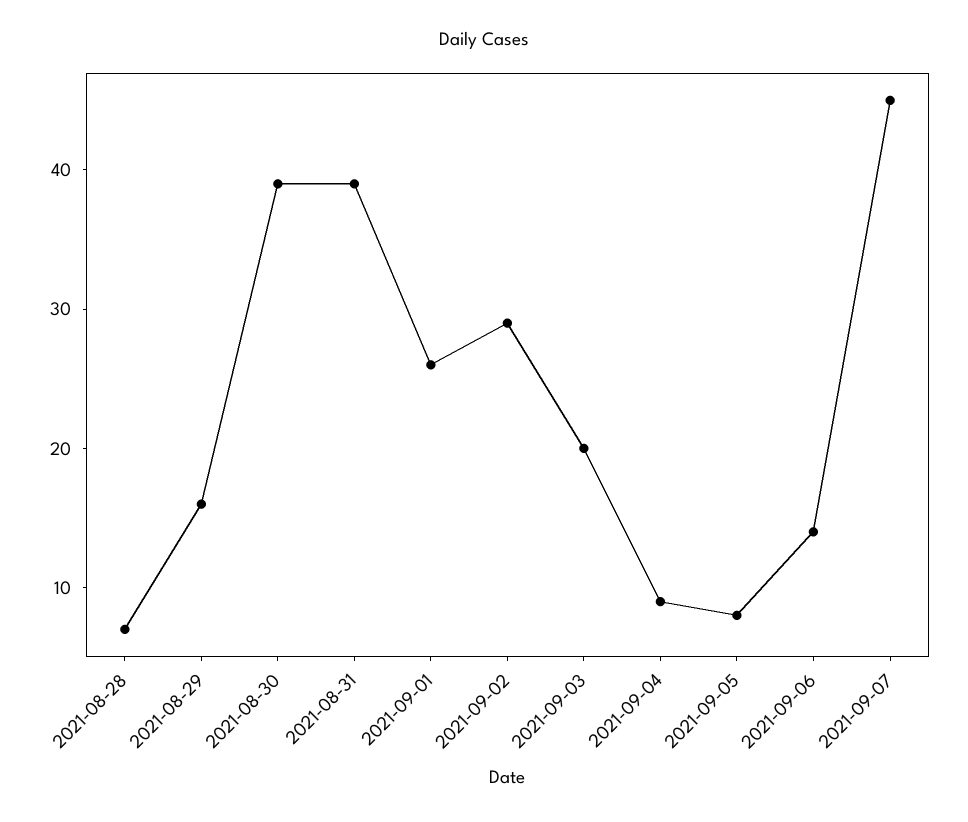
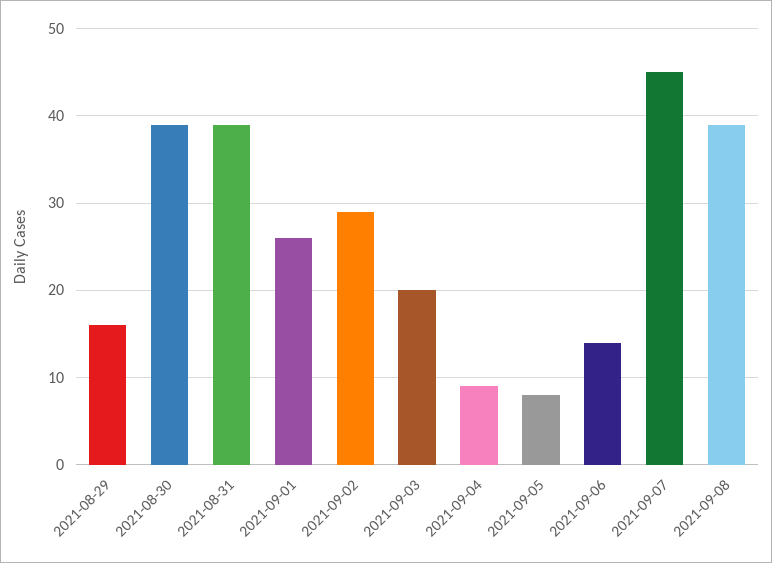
2021-08-28: 7 -> none
2021-09-08: none -> 39

